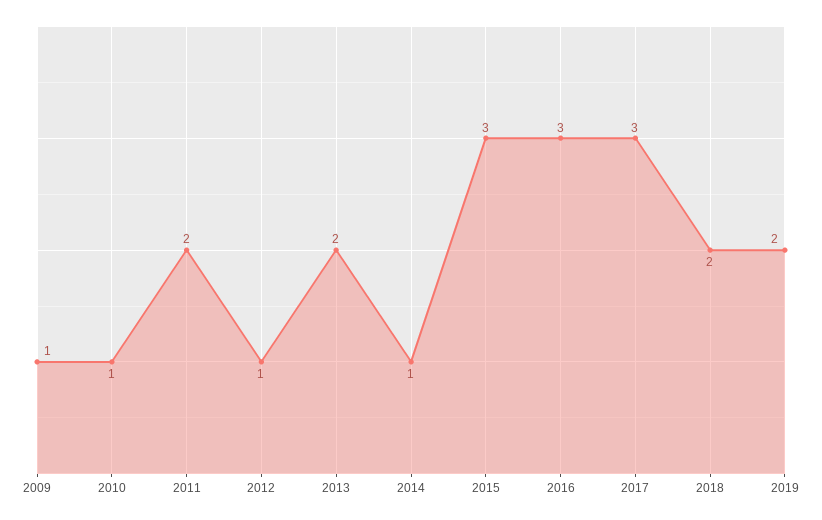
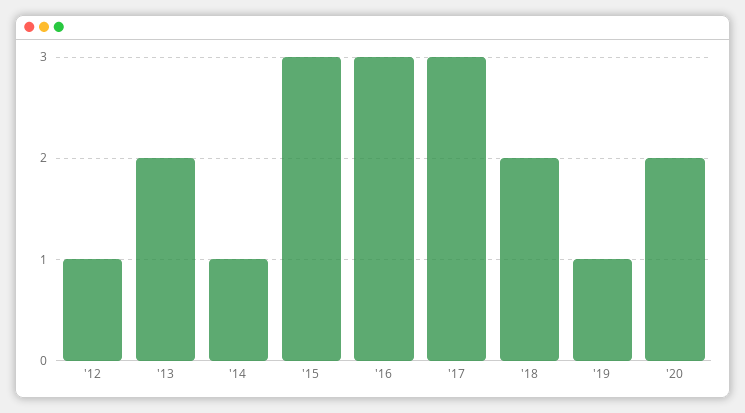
2009: 1 -> none
2010: 1 -> none
2011: 2 -> none
2019: 2 -> 1
'20: none -> 2

